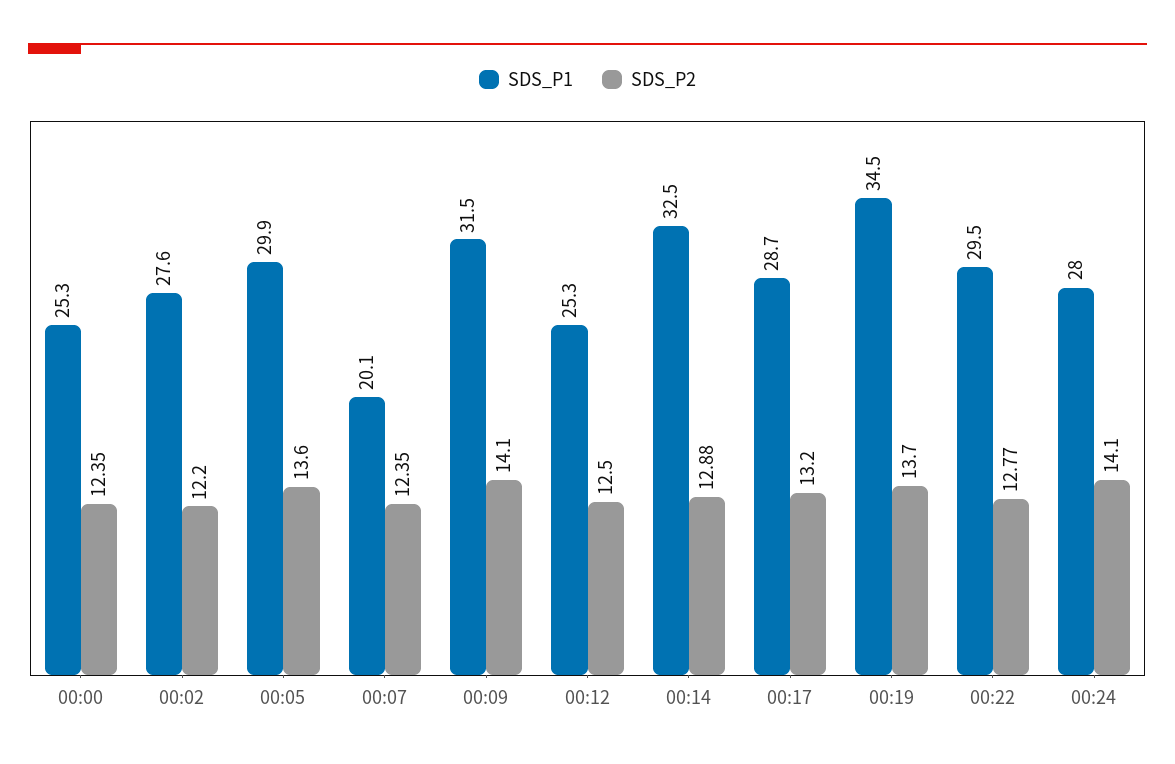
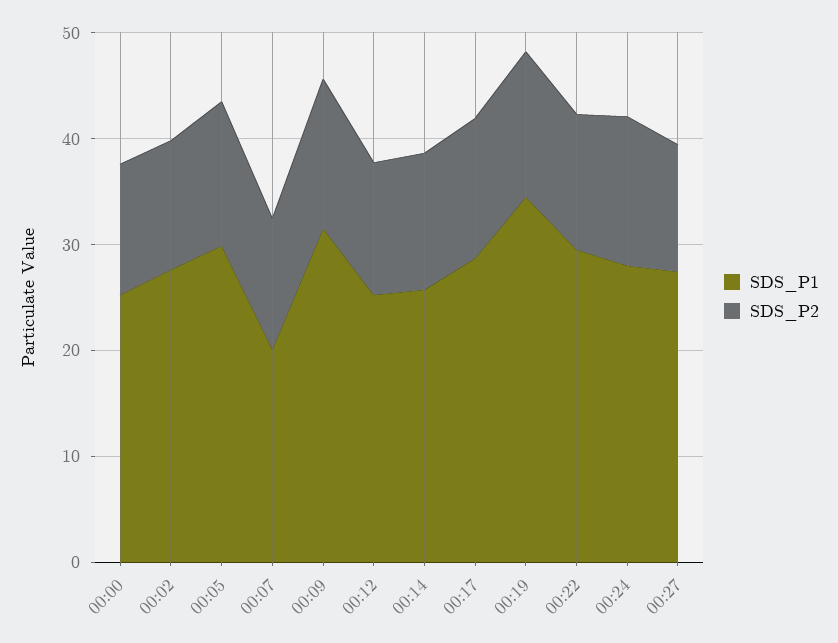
SDS_P1, 00:14: 32.5 -> 26
SDS_P1, 00:27: none -> 28
SDS_P2, 00:27: none -> 12

